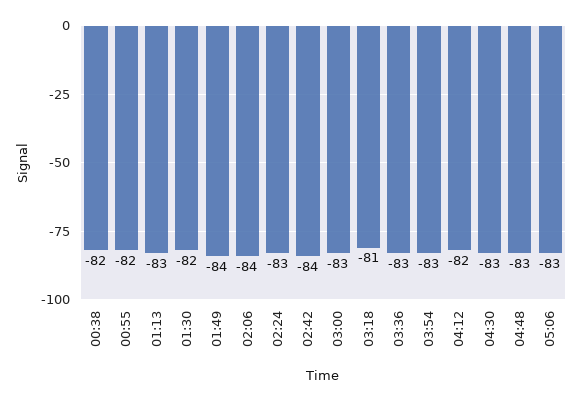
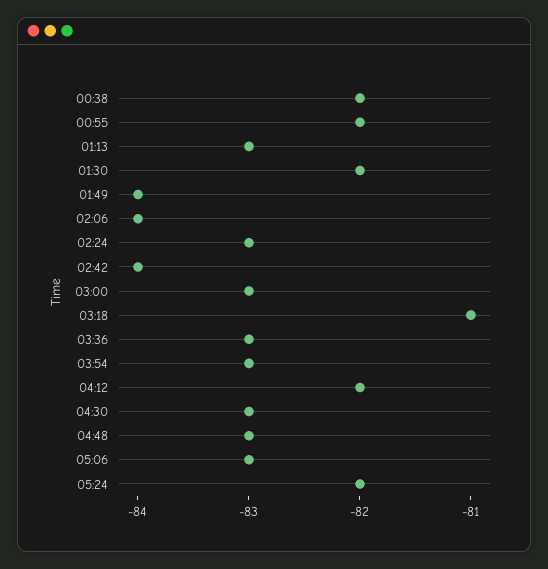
05:24: none -> -82

